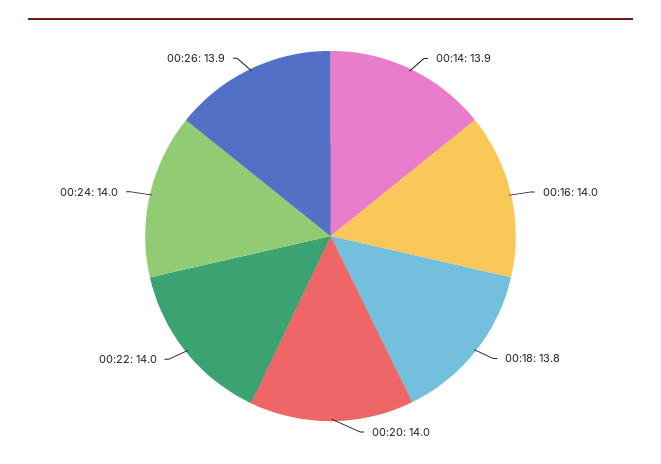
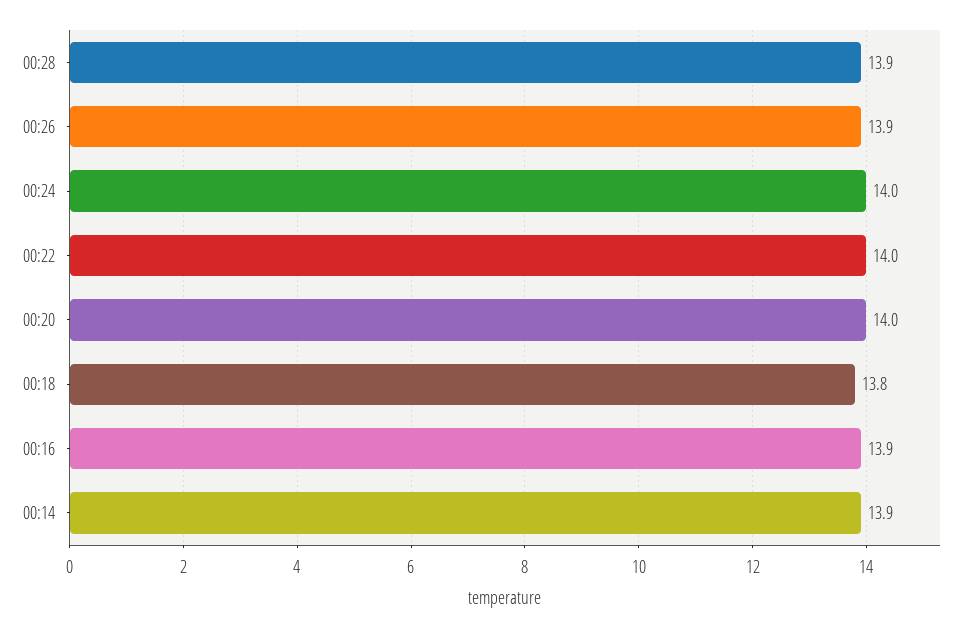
00:16: 14 -> 13.9
00:28: none -> 13.9

